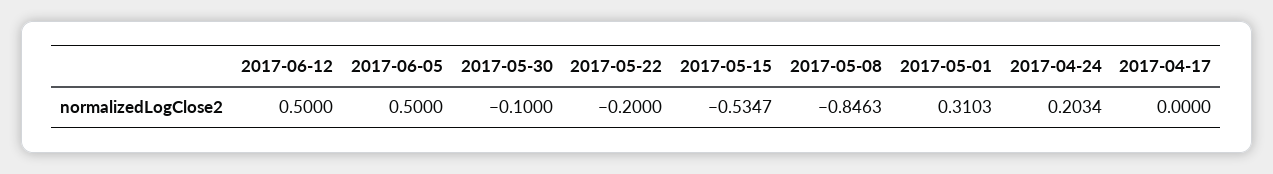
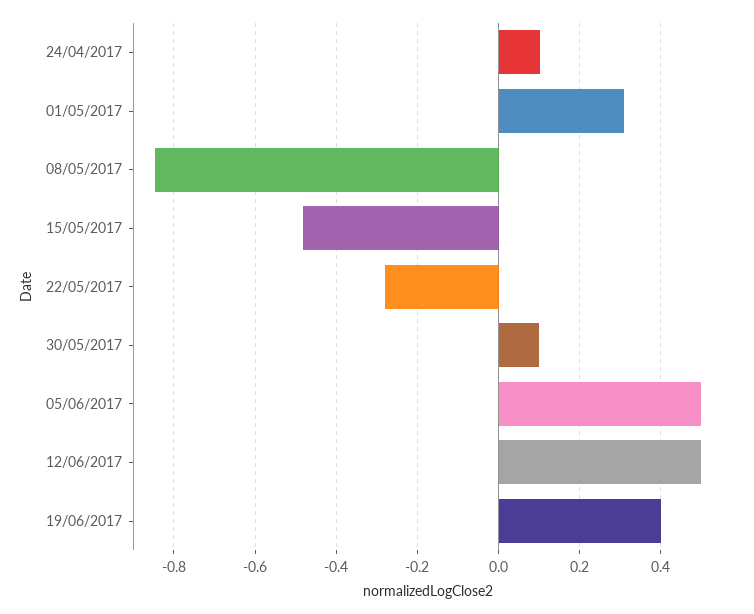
2017-05-30: -0.1 -> 0.1
2017-05-22: -0.2 -> -0.28
2017-05-15: -0.5347 -> -0.48
2017-04-24: 0.2034 -> 0.1
2017-04-17: 0 -> none
19/06/2017: none -> 0.4

